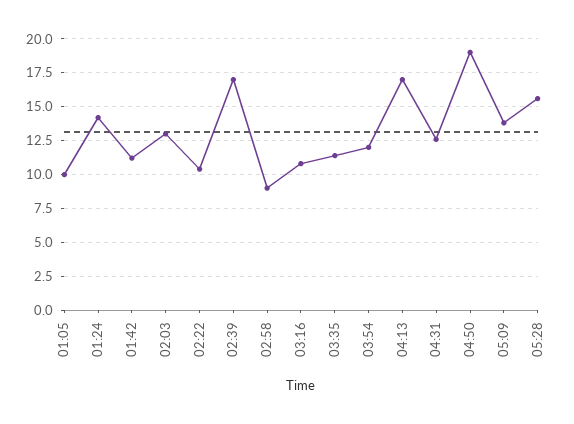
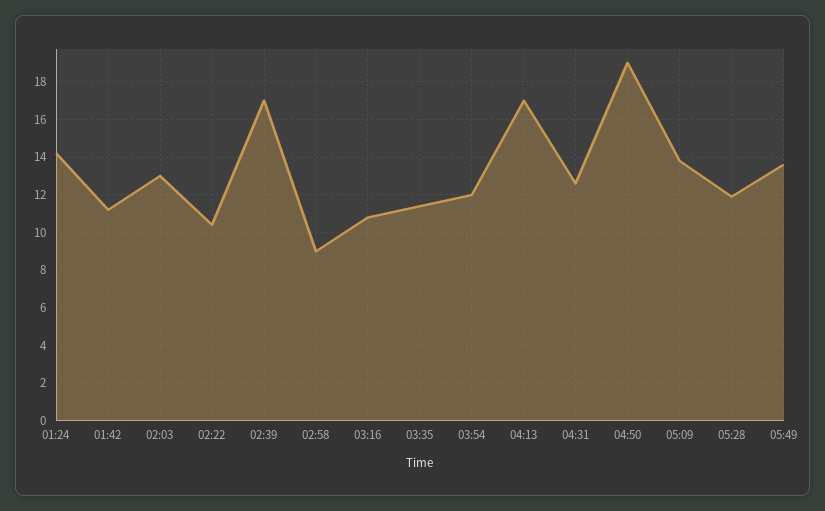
01:05: 10 -> none
05:28: 15.5 -> 12
05:49: none -> 13.5

